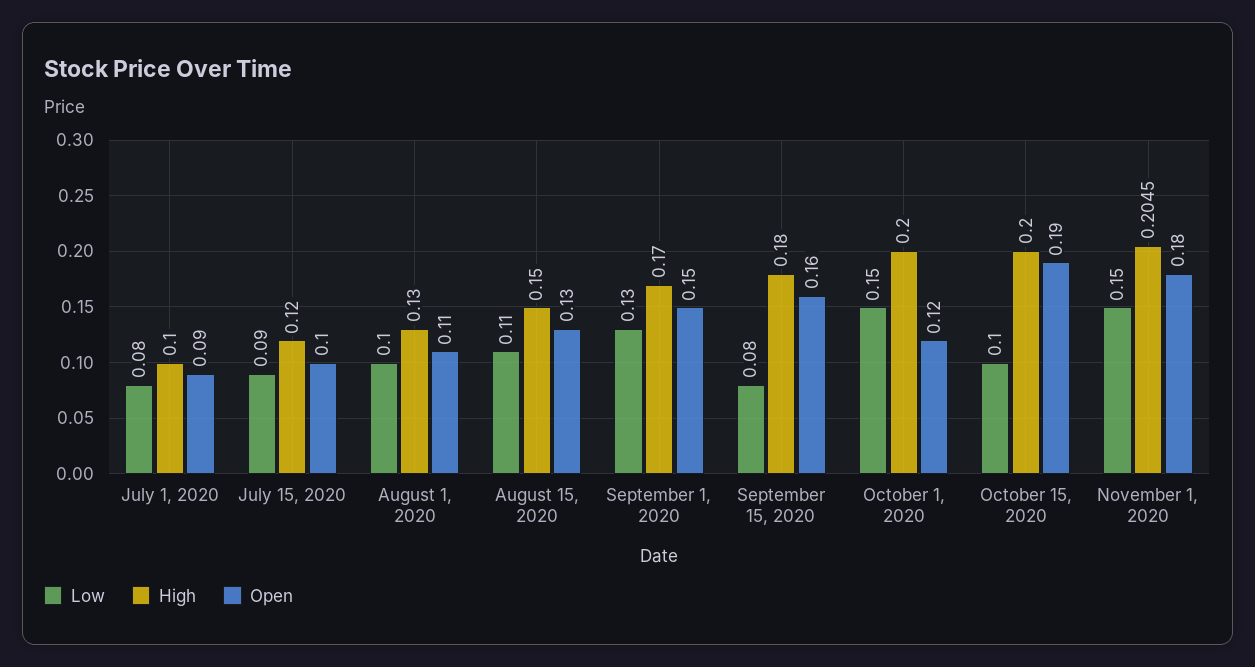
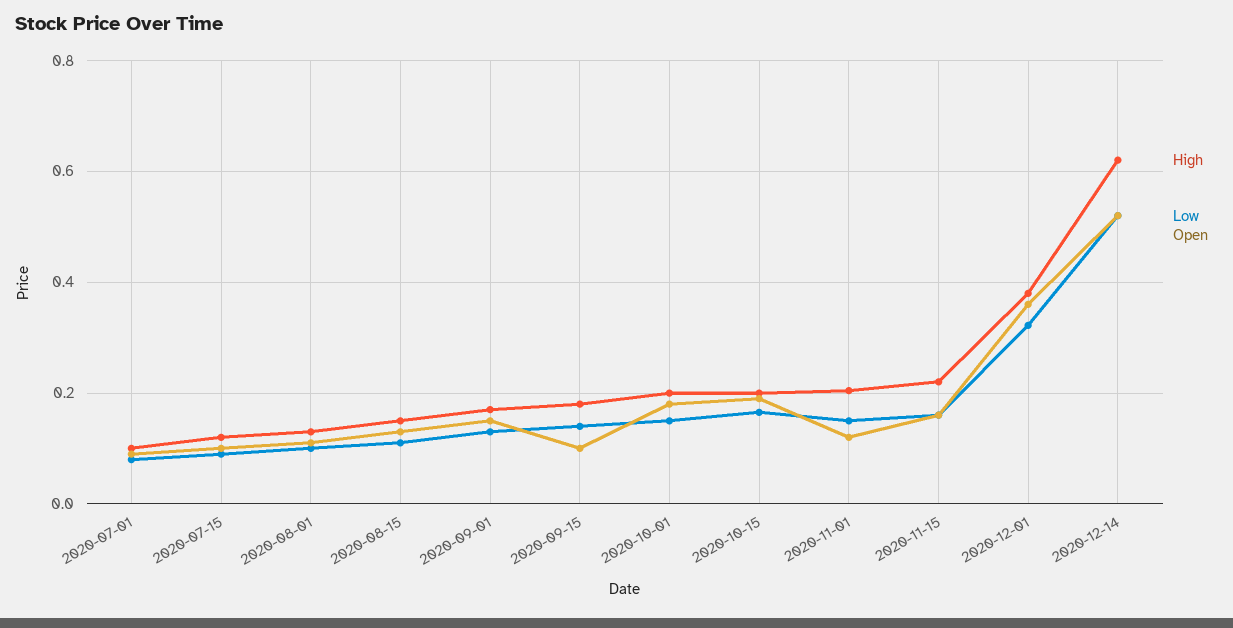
Low, September 15, 2020: 0.08 -> 0.14
Open, September 15, 2020: 0.16 -> 0.1
Open, October 1, 2020: 0.12 -> 0.18
Low, October 15, 2020: 0.1 -> 0.16
Open, November 1, 2020: 0.18 -> 0.12
High, 2020-11-15: none -> 0.22
Low, 2020-11-15: none -> 0.16
Open, 2020-11-15: none -> 0.16
High, 2020-12-01: none -> 0.38
Low, 2020-12-01: none -> 0.32
Open, 2020-12-01: none -> 0.36
High, 2020-12-14: none -> 0.62
Low, 2020-12-14: none -> 0.52
Open, 2020-12-14: none -> 0.52

